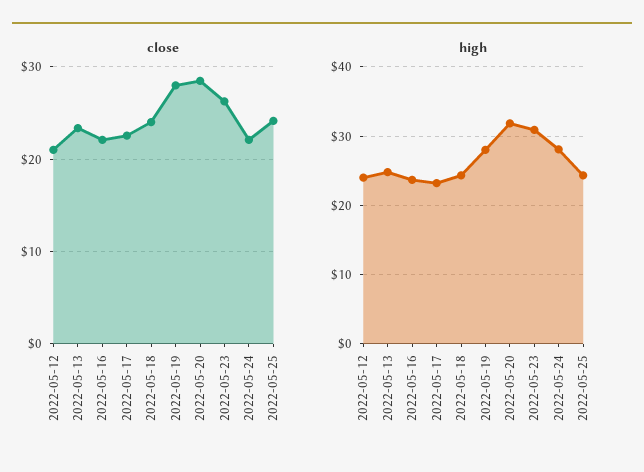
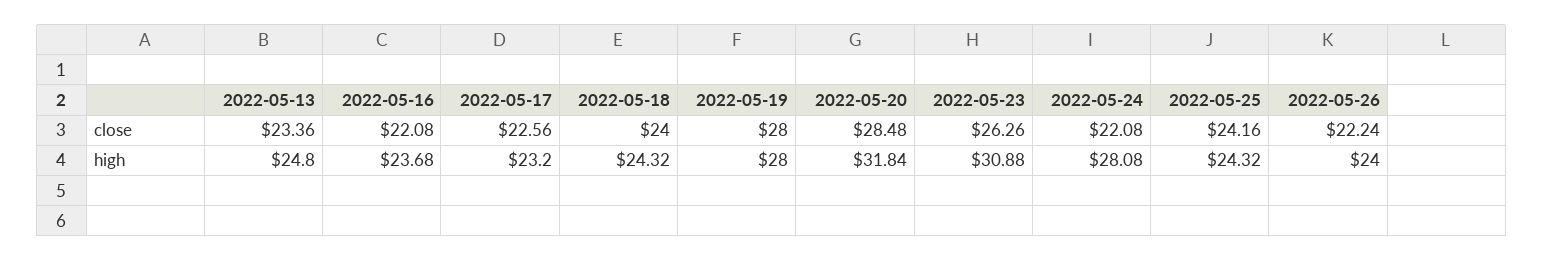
close, 2022-05-12: 21 -> none
high, 2022-05-12: 24 -> none
close, 2022-05-26: none -> 22.24
high, 2022-05-26: none -> 24

